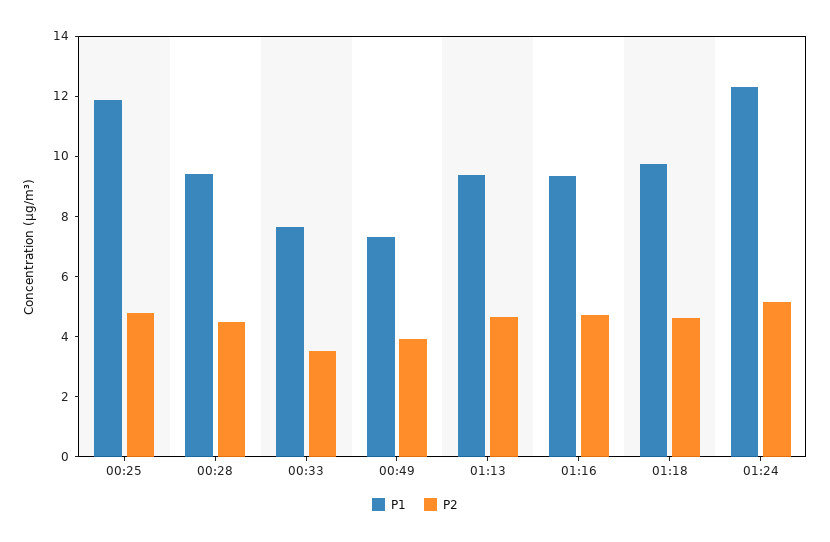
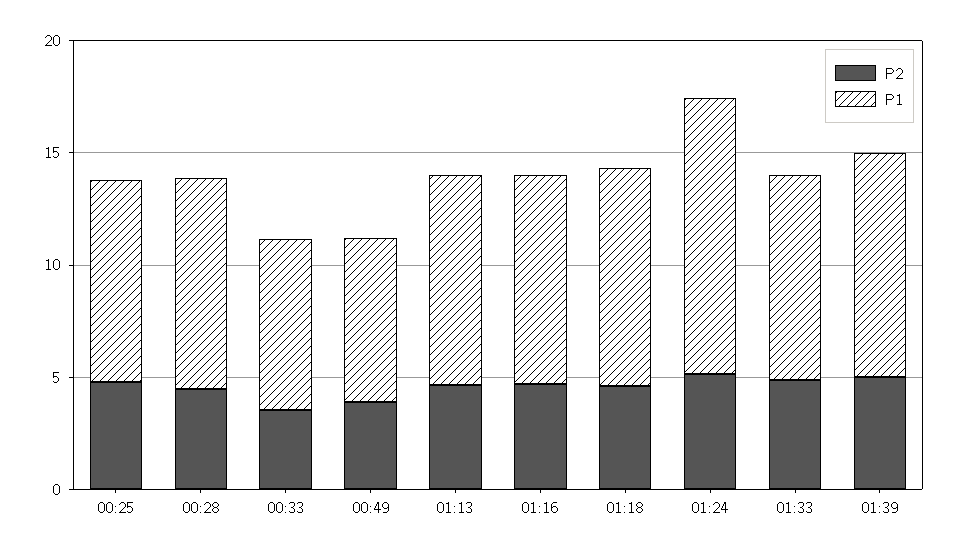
P1, 00:25: 12 -> 9
P2, 01:33: none -> 5
P1, 01:33: none -> 9
P2, 01:39: none -> 5
P1, 01:39: none -> 10

